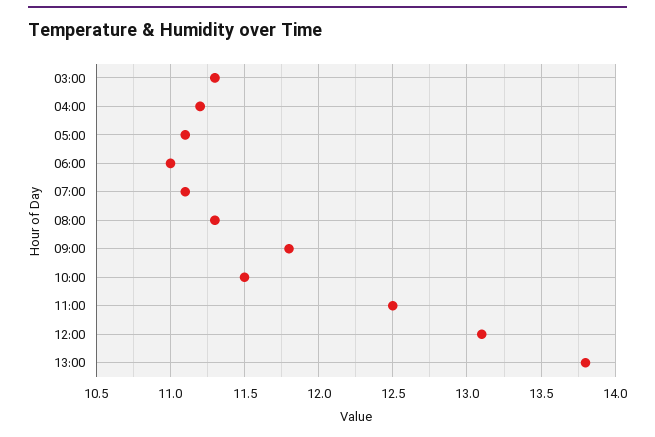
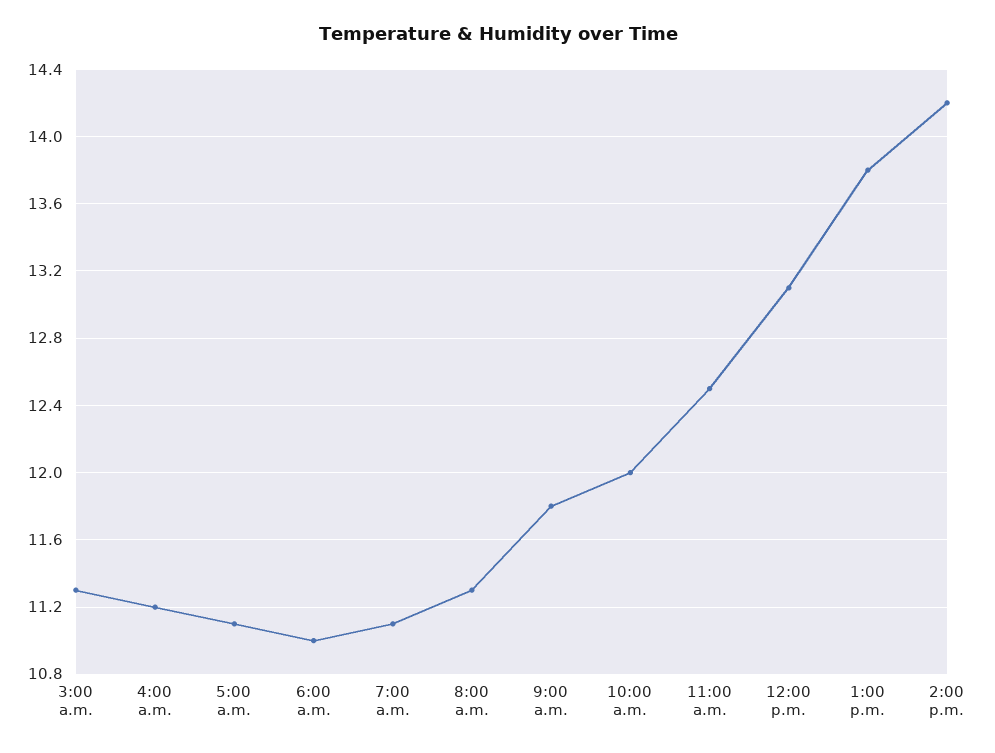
10:00: 11.5 -> 12
2:00 p.m.: none -> 14.2

